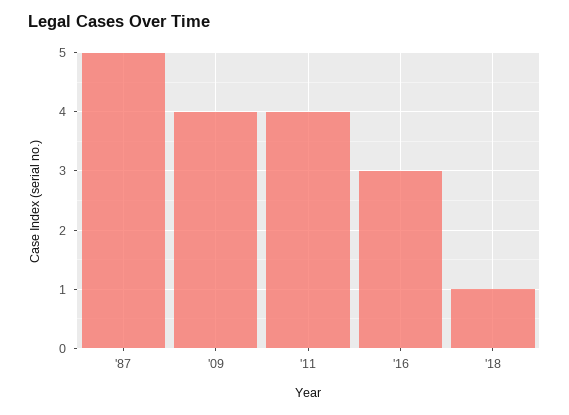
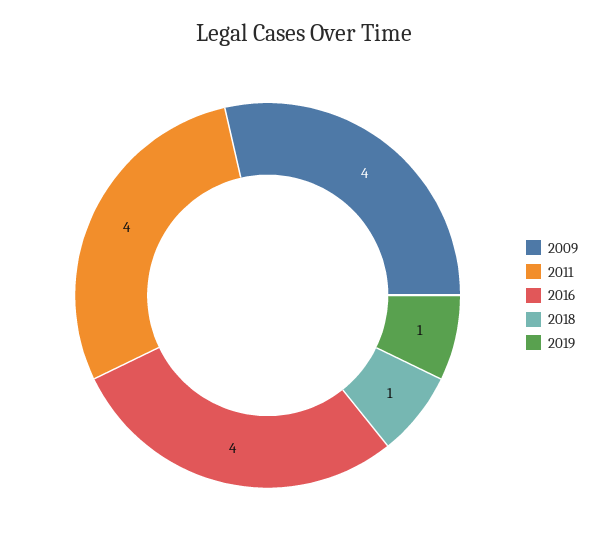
'87: 5 -> none
'16: 3 -> 4
2019: none -> 1

